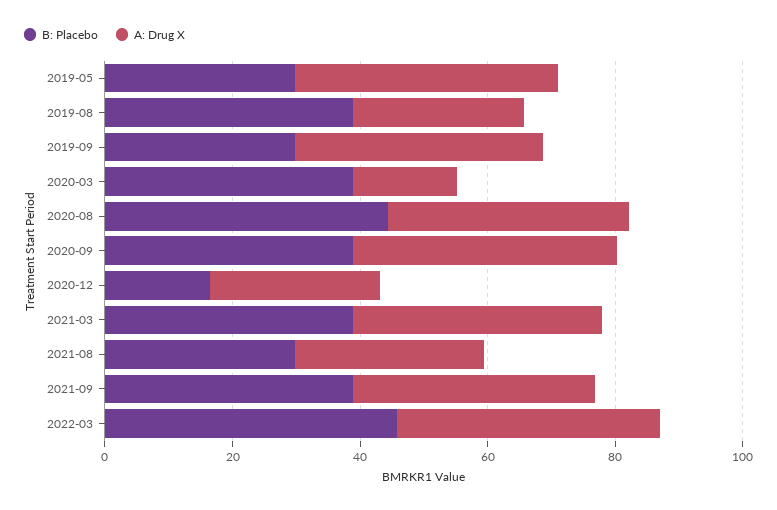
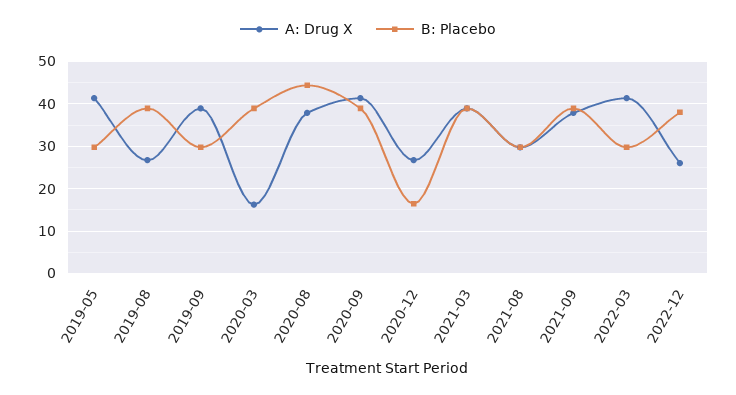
B: Placebo, 2022-03: 45 -> 30
A: Drug X, 2022-12: none -> 26
B: Placebo, 2022-12: none -> 38

